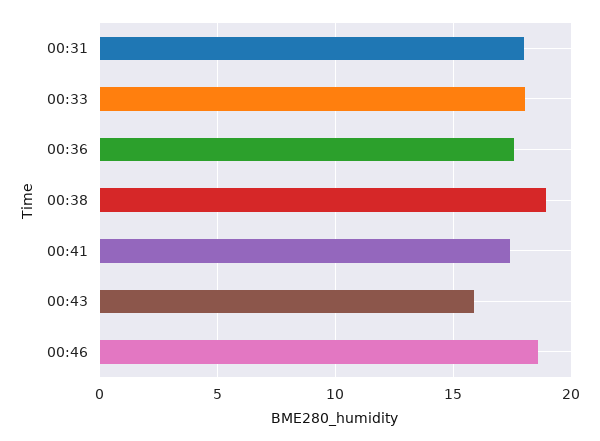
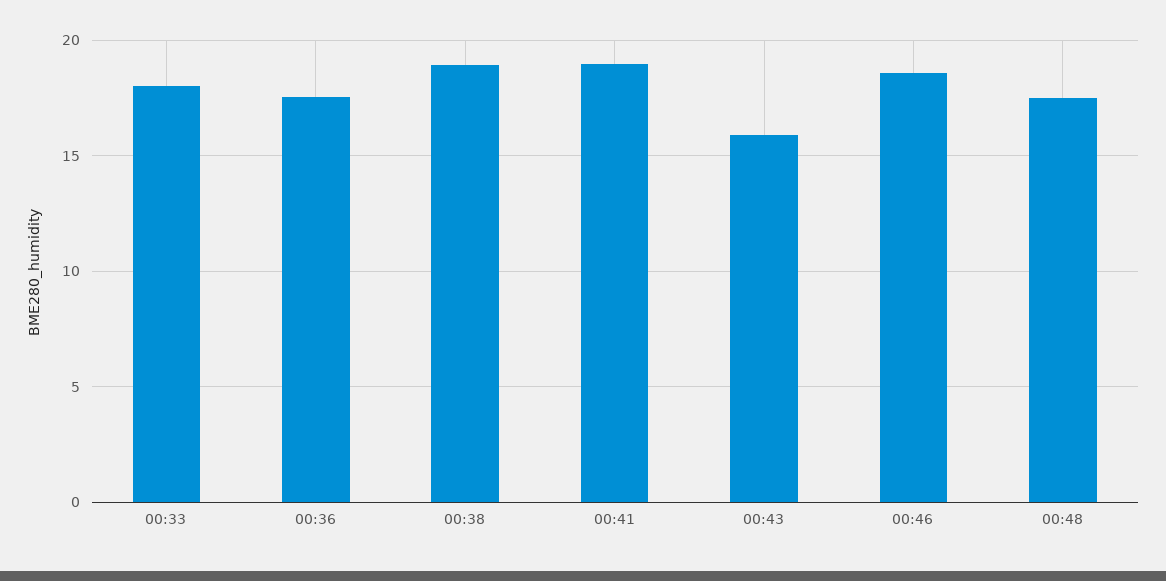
00:31: 18 -> none
00:41: 17.5 -> 19
00:48: none -> 17.5

